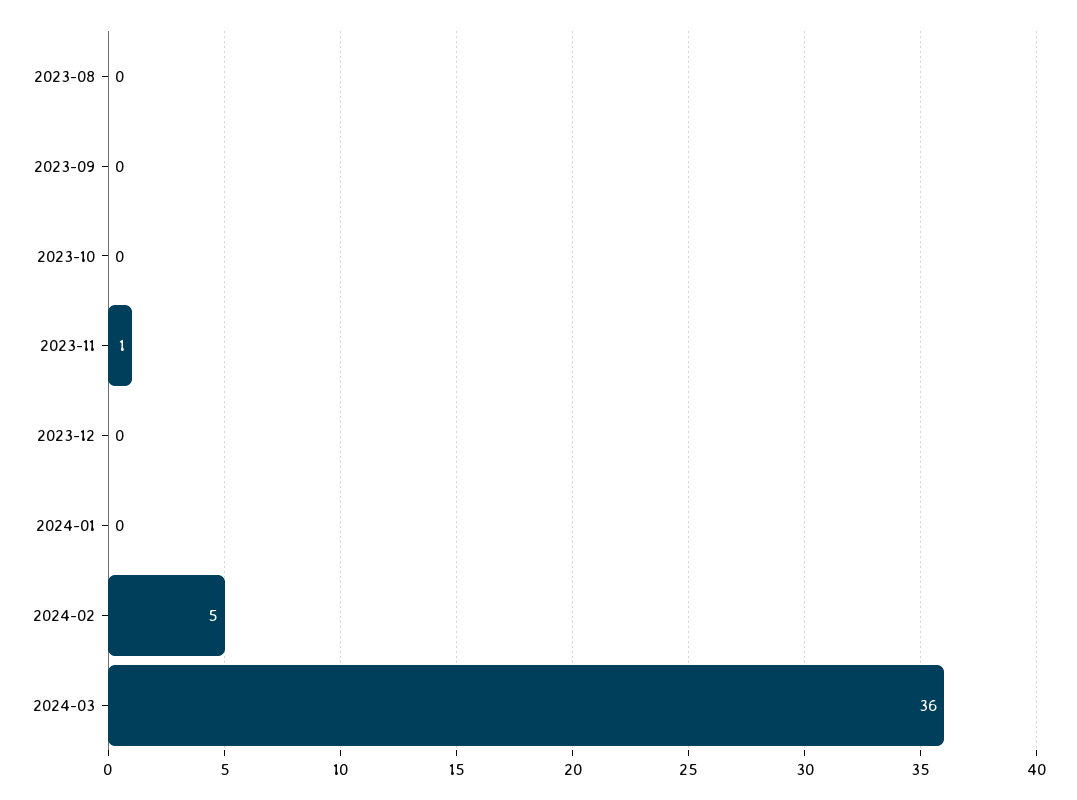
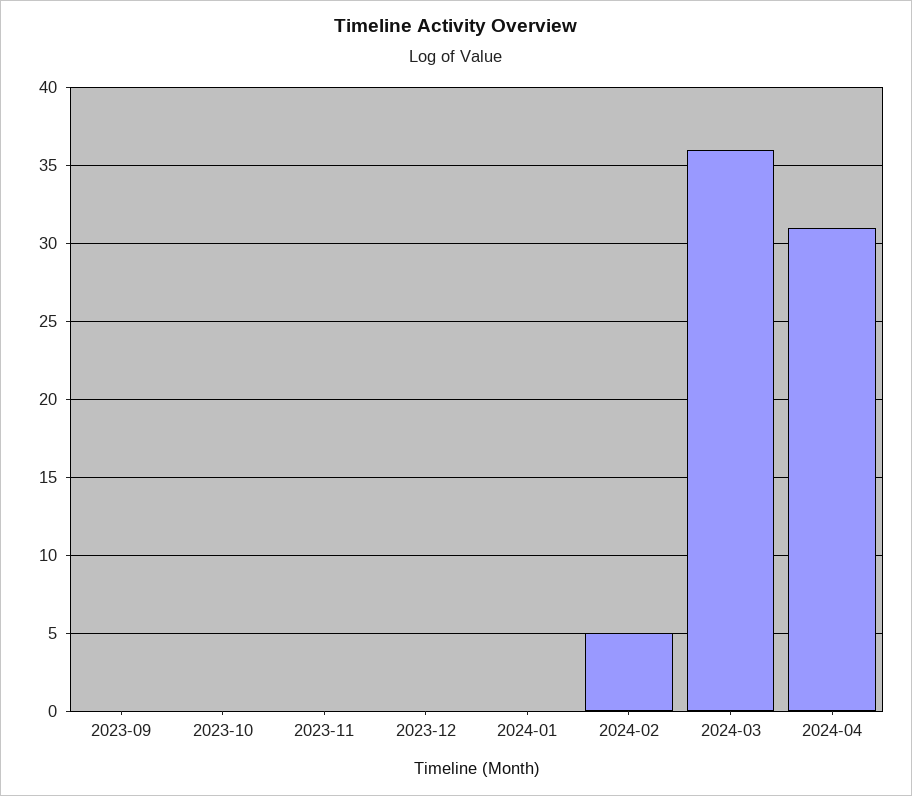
2023-08: 0 -> none
2023-11: 1 -> 0
2024-04: none -> 31

